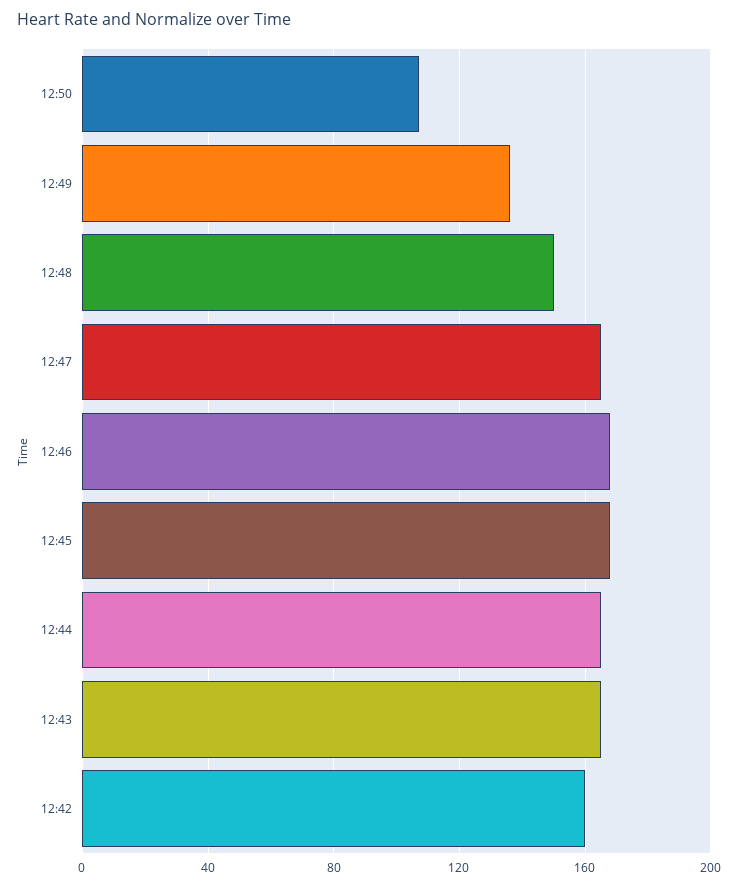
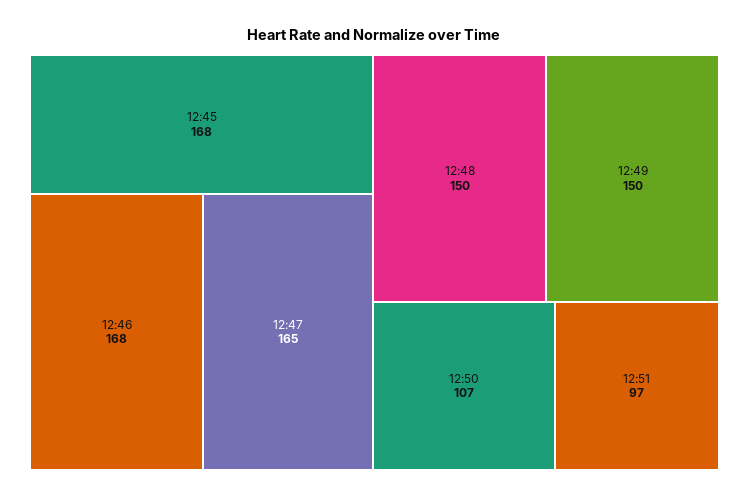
12:49: 135 -> 150
12:44: 165 -> none
12:43: 165 -> none
12:42: 160 -> none
12:51: none -> 97

